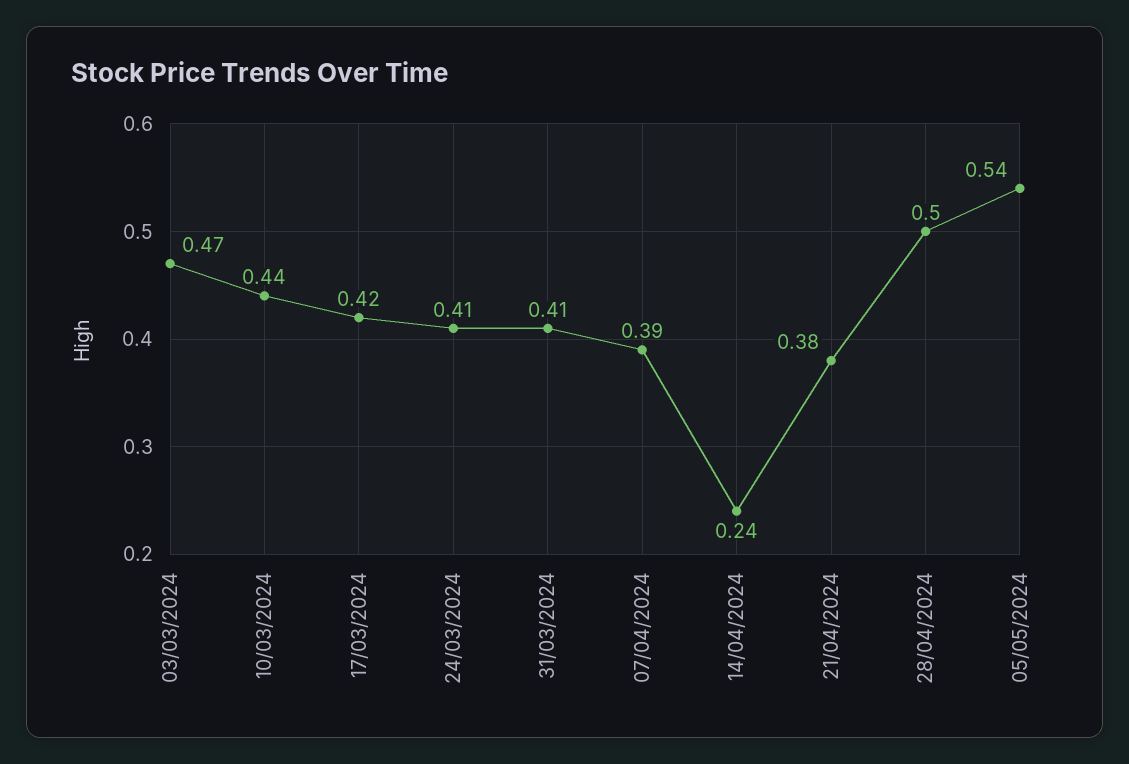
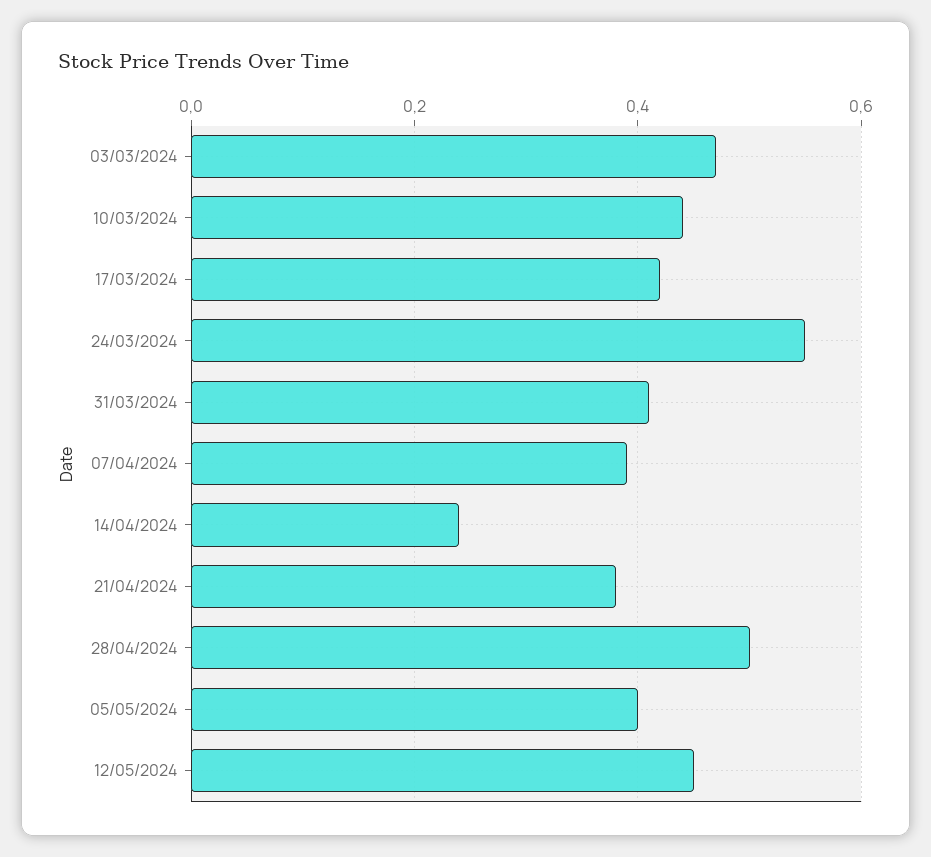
24/03/2024: 0.41 -> 0.55
05/05/2024: 0.54 -> 0.4
12/05/2024: none -> 0.45

